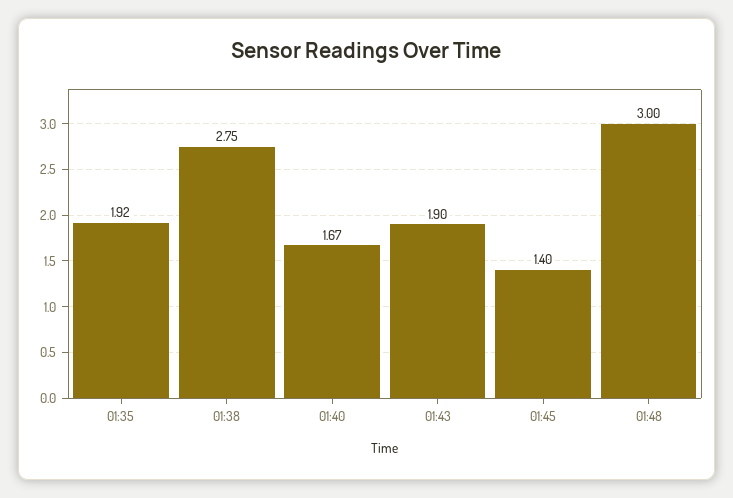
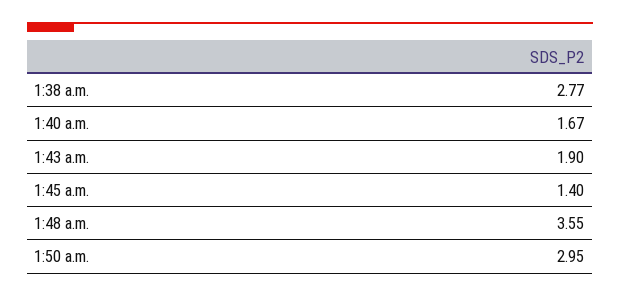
01:35: 1.92 -> none
01:38: 2.75 -> 2.77
01:48: 3 -> 3.55
1:50 a.m.: none -> 2.95

